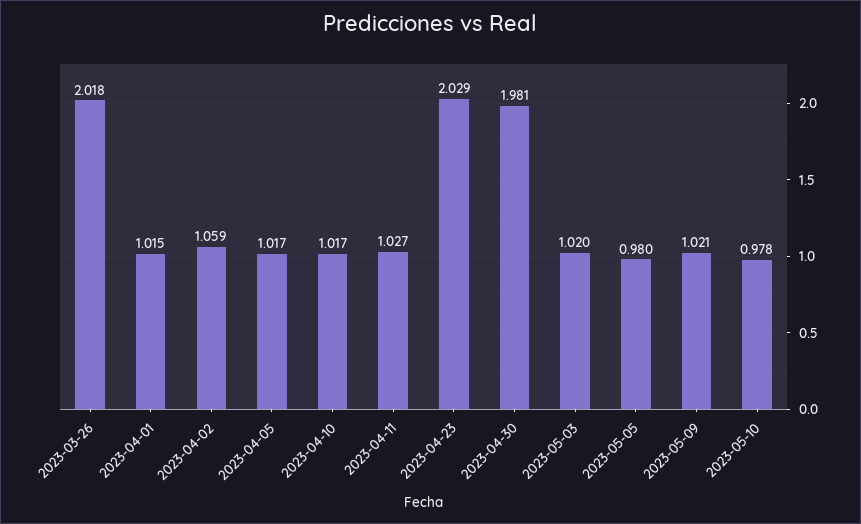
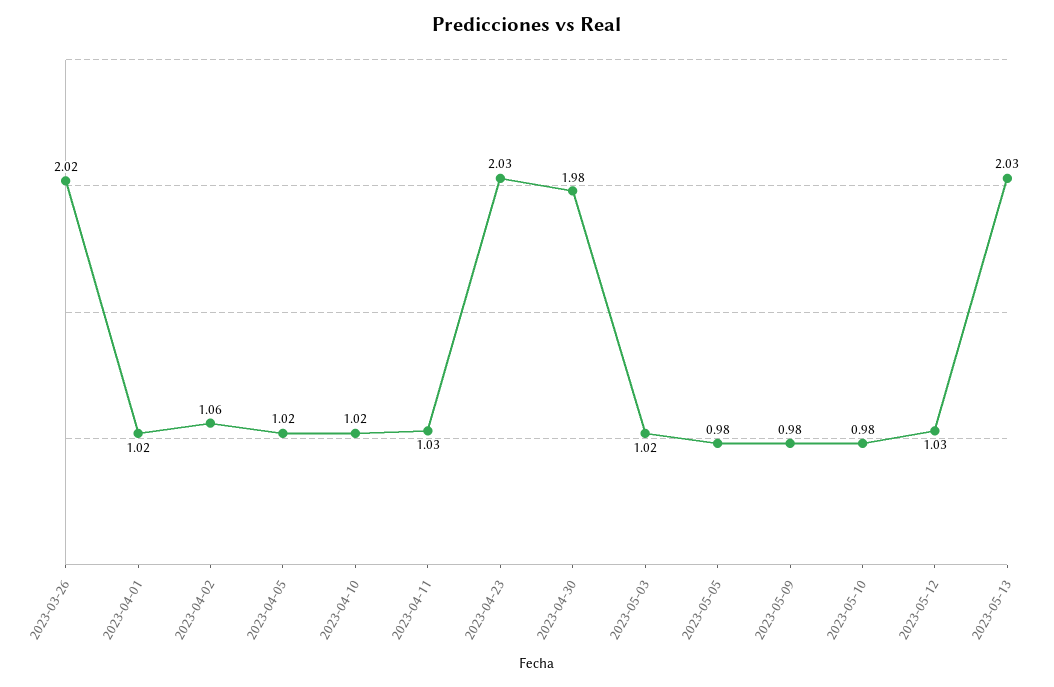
2023-05-09: 1.021 -> 0.98
2023-05-12: none -> 1.03
2023-05-13: none -> 2.03

